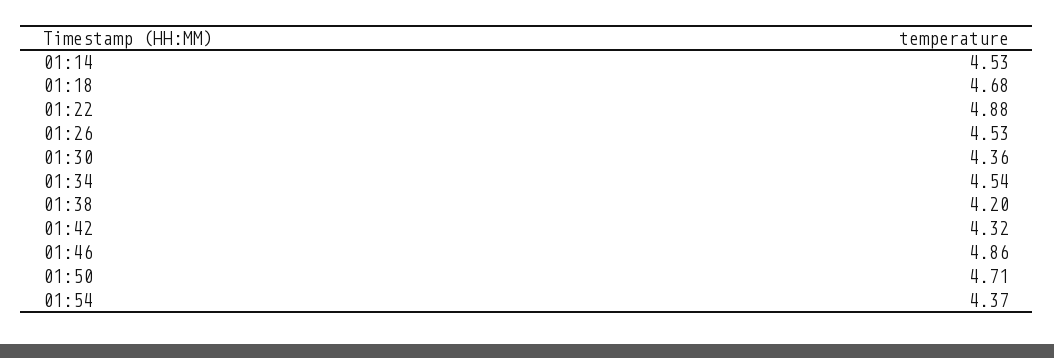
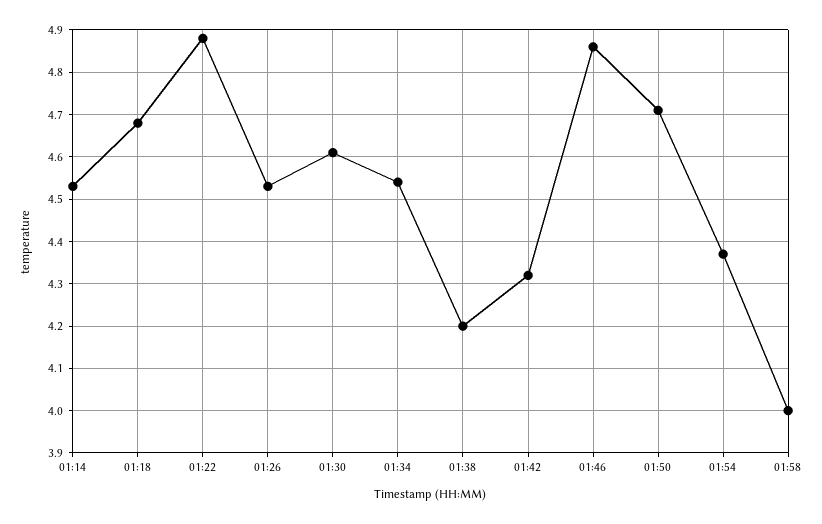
01:30: 4.36 -> 4.6
01:58: none -> 4

